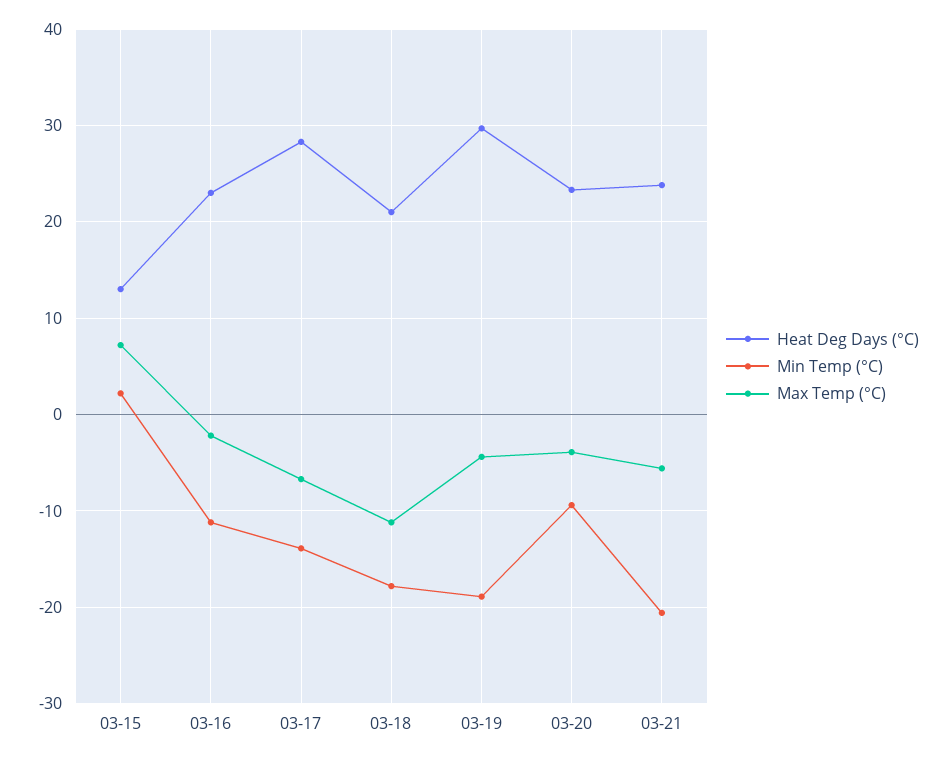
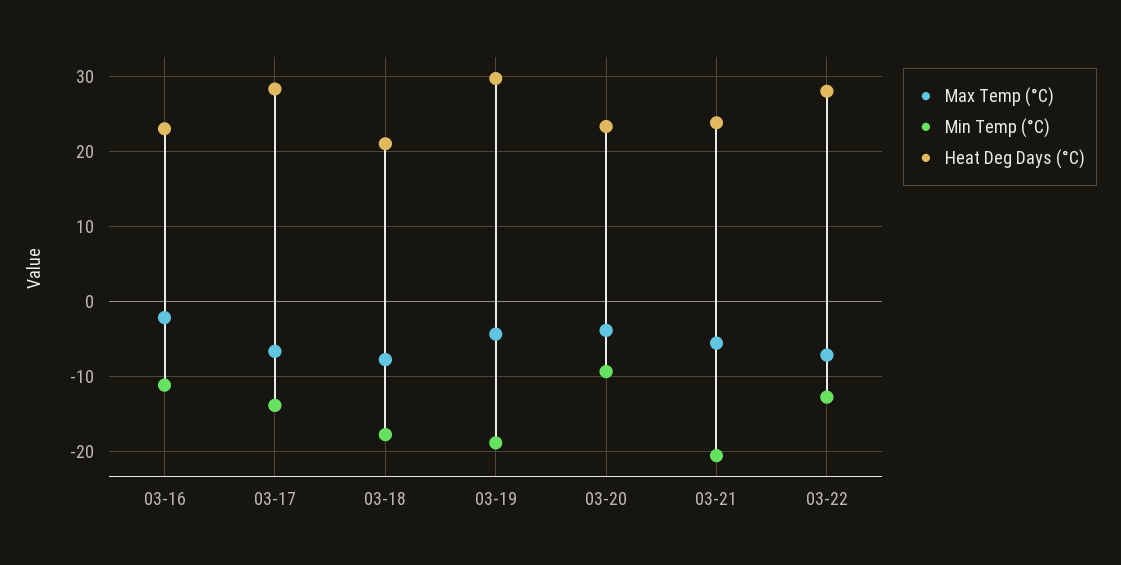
Heat Deg Days (°C), 03-15: 13 -> none
Min Temp (°C), 03-15: 2 -> none
Max Temp (°C), 03-15: 7 -> none
Max Temp (°C), 03-18: -11 -> -8
Max Temp (°C), 03-22: none -> -7
Min Temp (°C), 03-22: none -> -13
Heat Deg Days (°C), 03-22: none -> 28

